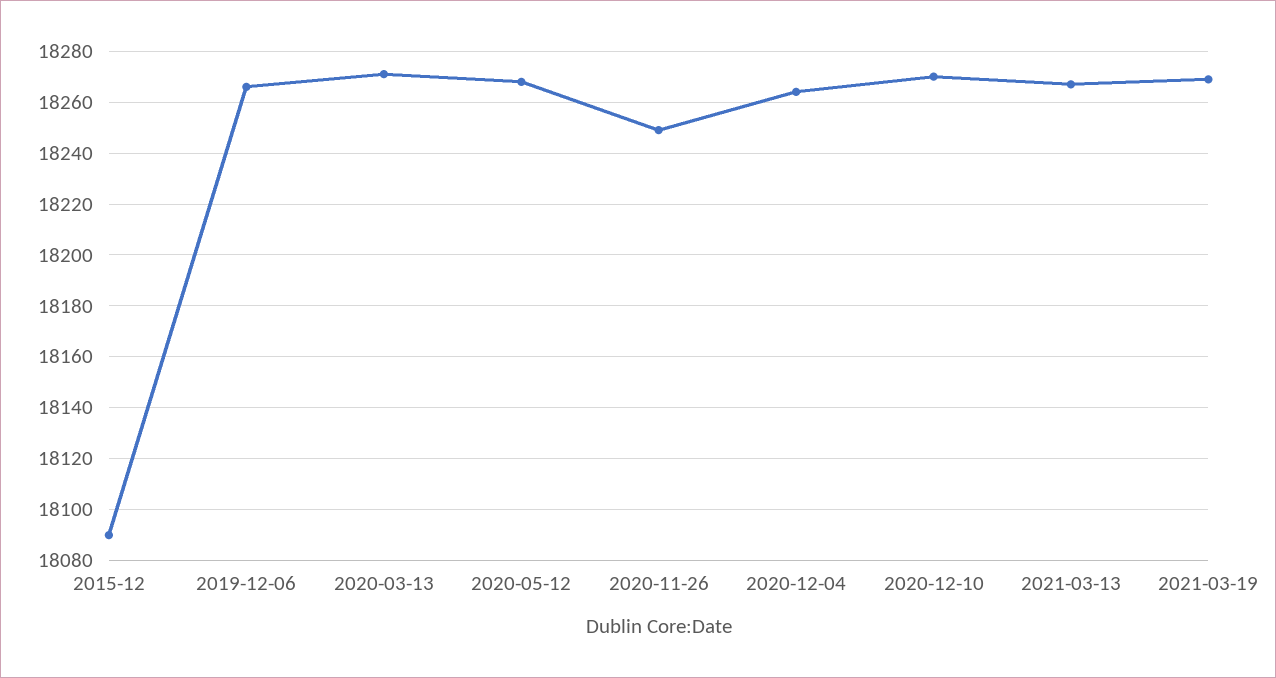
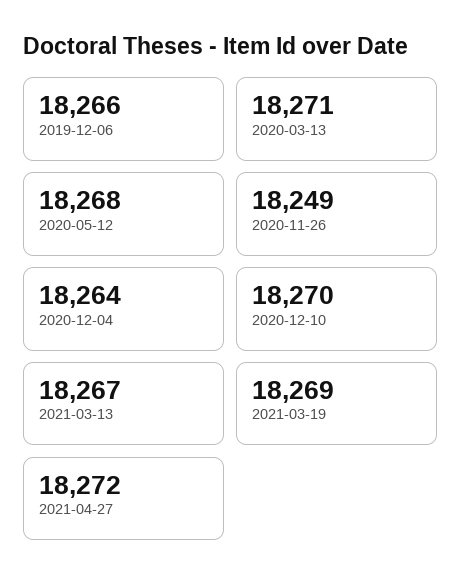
2015-12: 18090 -> none
2021-04-27: none -> 18272

